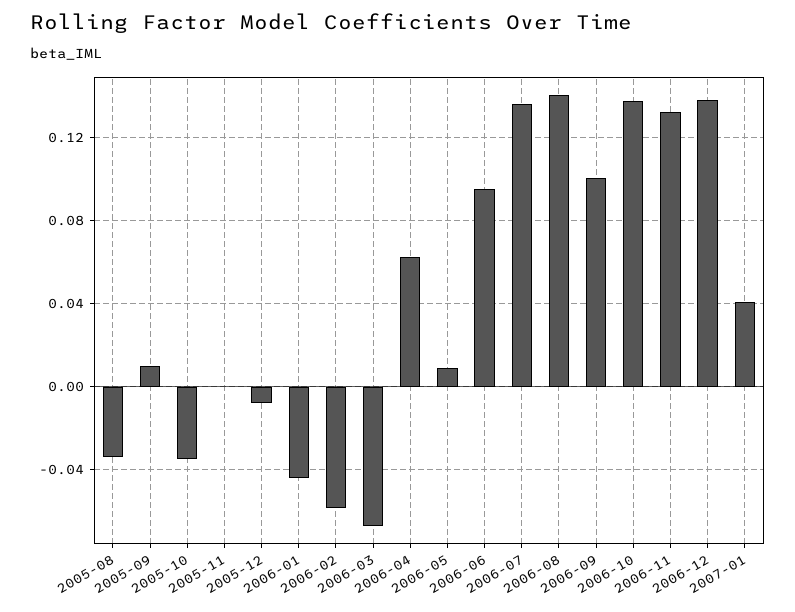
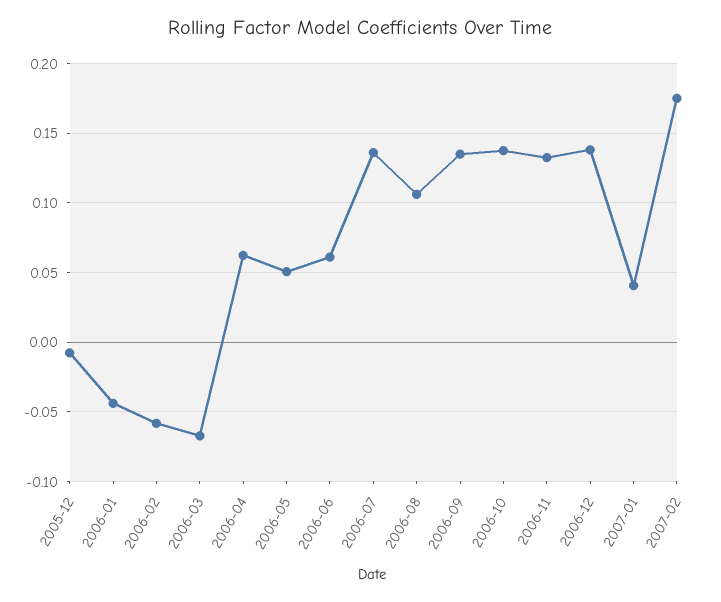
2005-08: -0.035 -> none
2005-09: 0.01 -> none
2005-10: -0.035 -> none
2005-11: 0 -> none
2006-05: 0.01 -> 0.05
2006-06: 0.095 -> 0.06
2006-08: 0.14 -> 0.105
2006-09: 0.1 -> 0.135
2007-02: none -> 0.175

